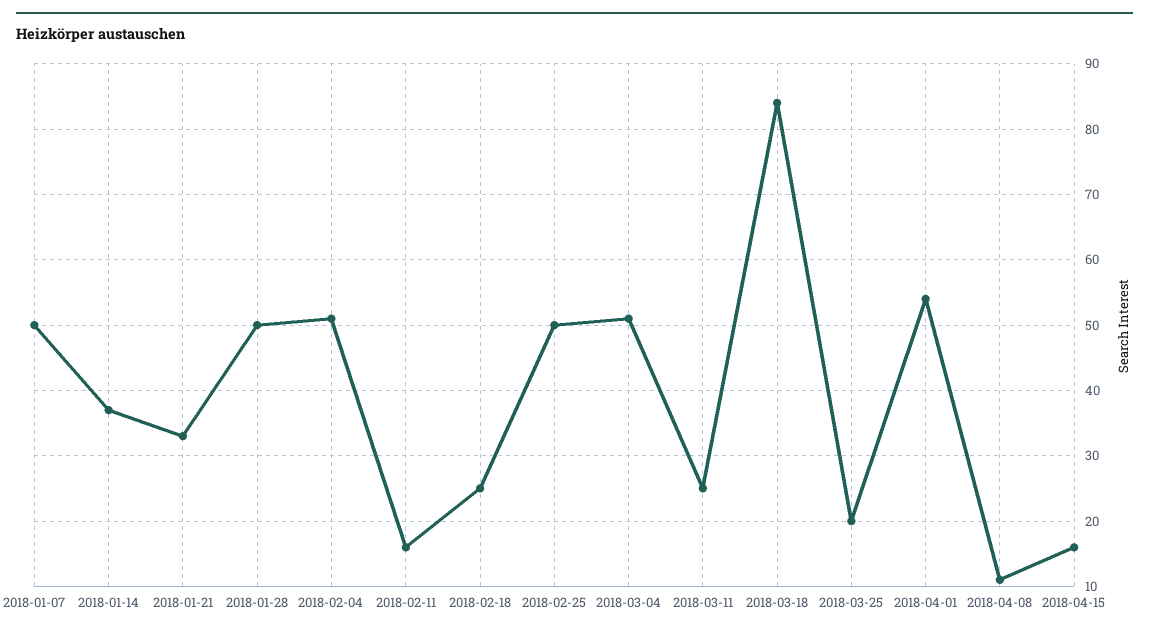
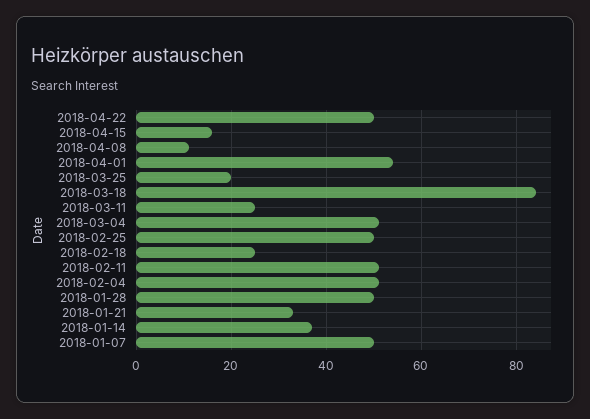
2018-02-11: 16 -> 50
2018-04-22: none -> 50

